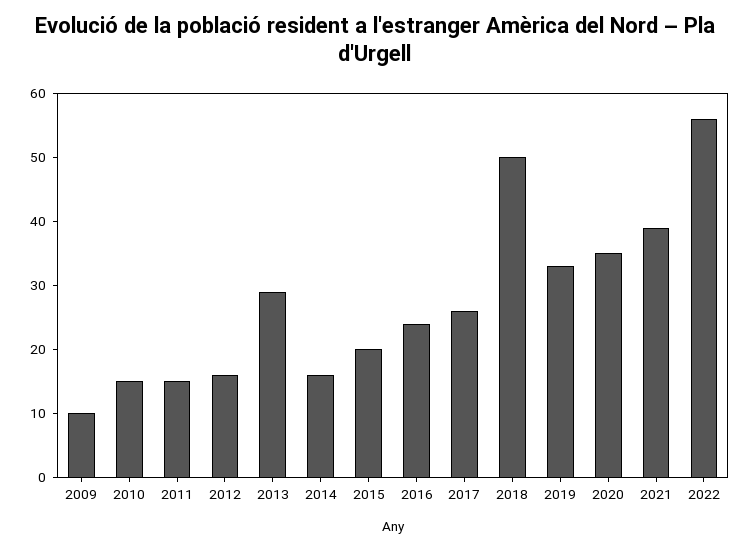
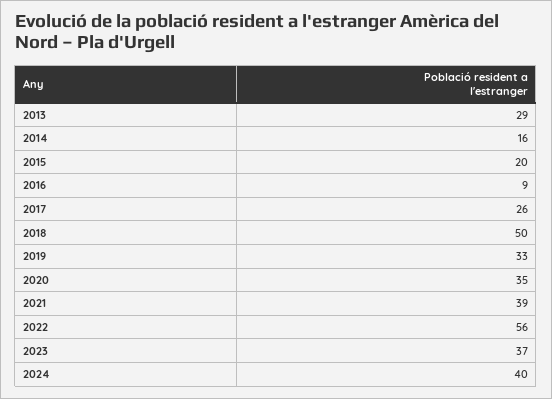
2009: 10 -> none
2010: 15 -> none
2011: 15 -> none
2012: 15 -> none
2016: 25 -> 9
2023: none -> 37
2024: none -> 40

